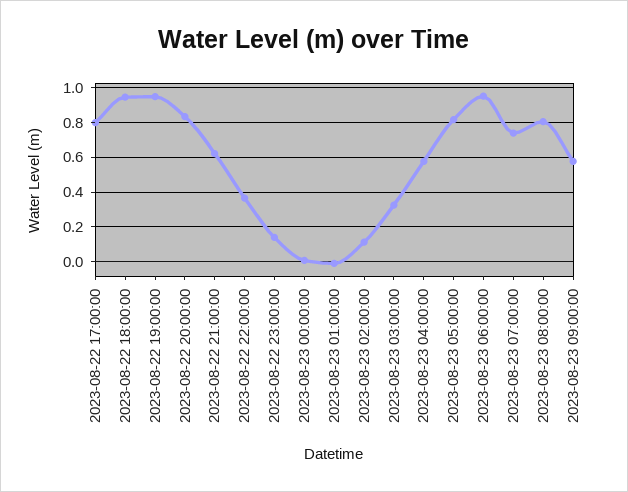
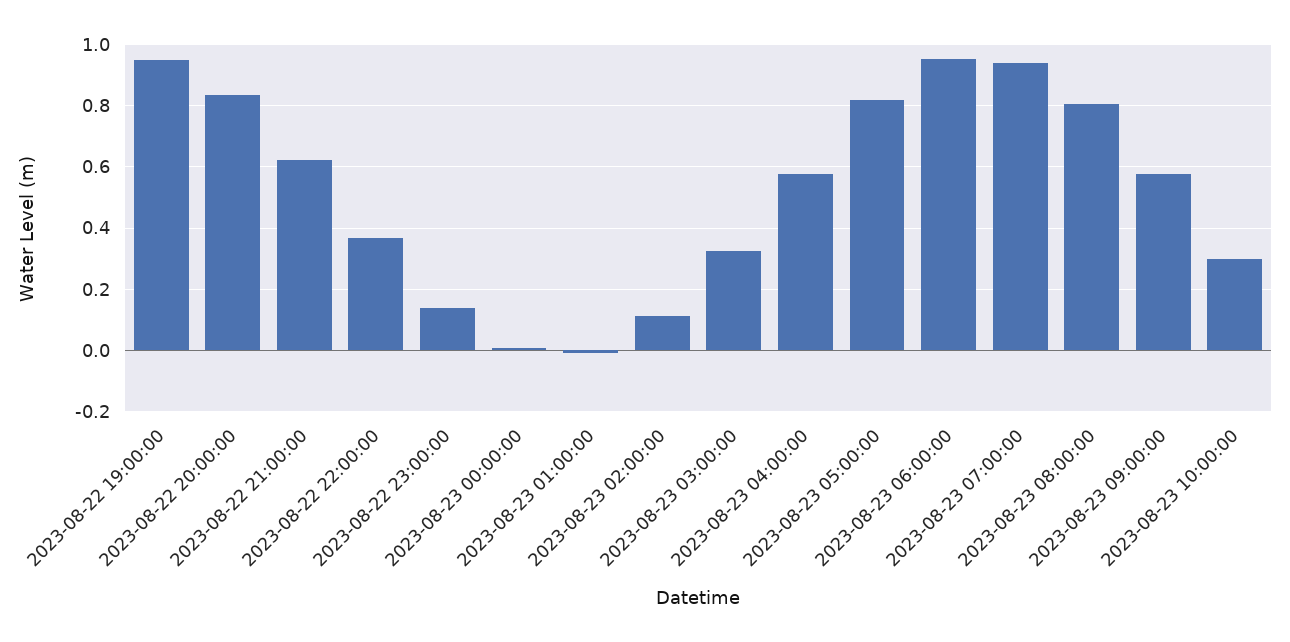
2023-08-22 17:00:00: 0.8 -> none
2023-08-22 18:00:00: 0.95 -> none
2023-08-23 07:00:00: 0.75 -> 0.94
2023-08-23 10:00:00: none -> 0.3

